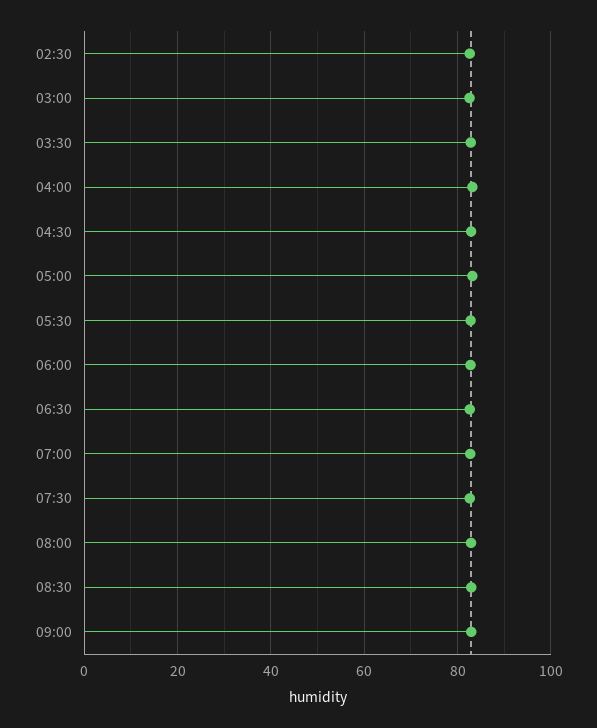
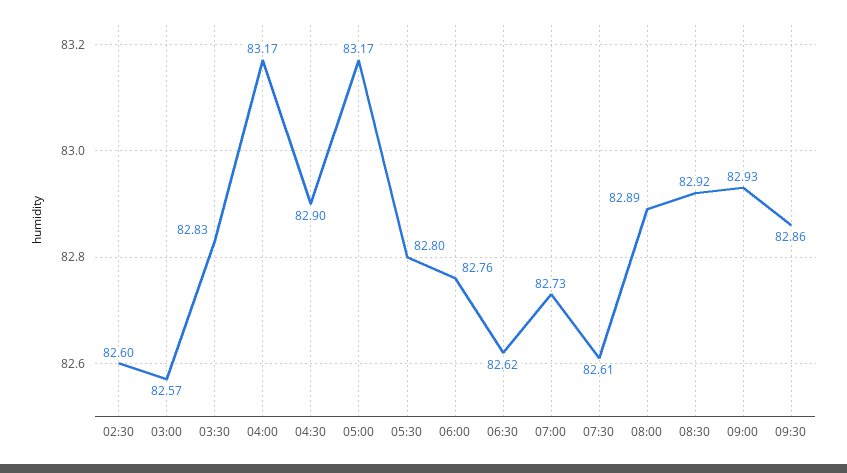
09:30: none -> 82.86

